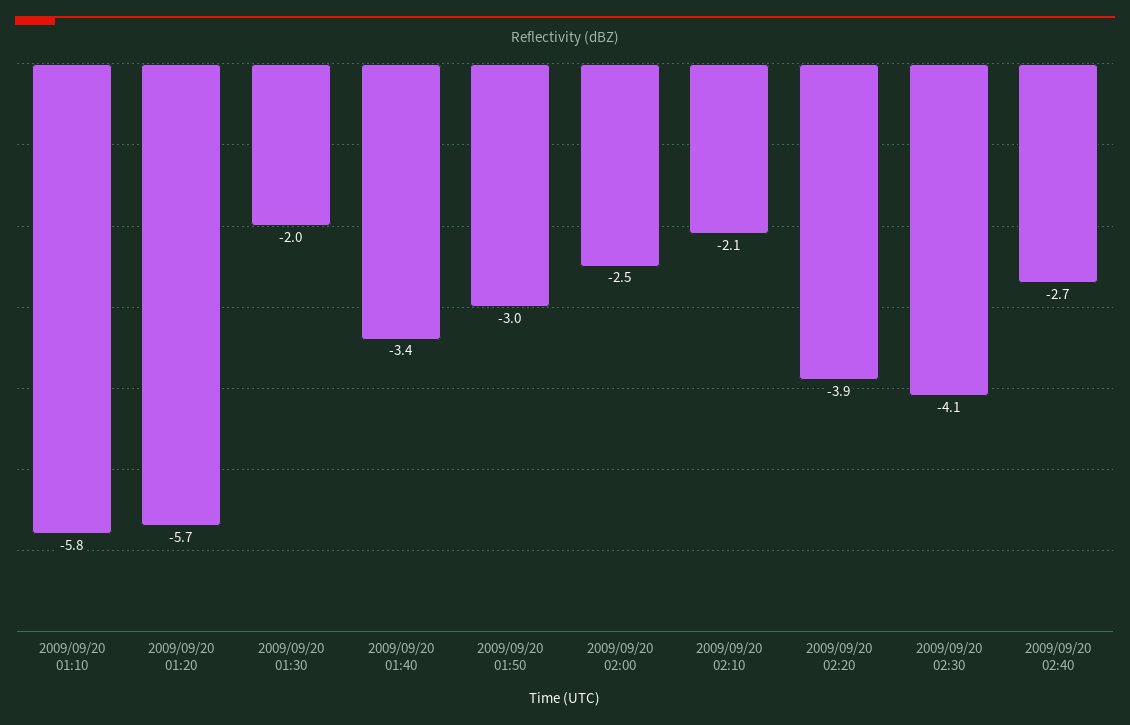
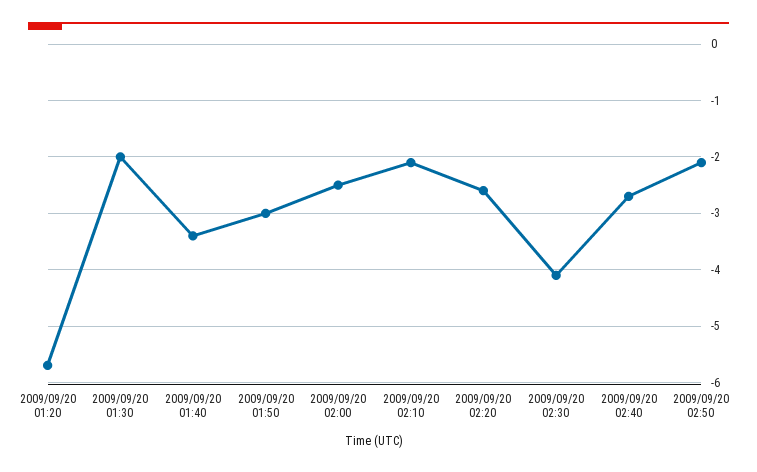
2009/09/20 01:10: -5.8 -> none
2009/09/20 02:20: -3.9 -> -2.5
2009/09/20 02:50: none -> -2

